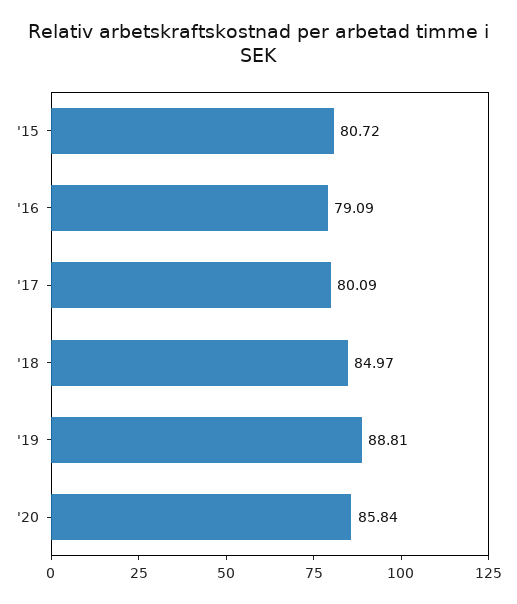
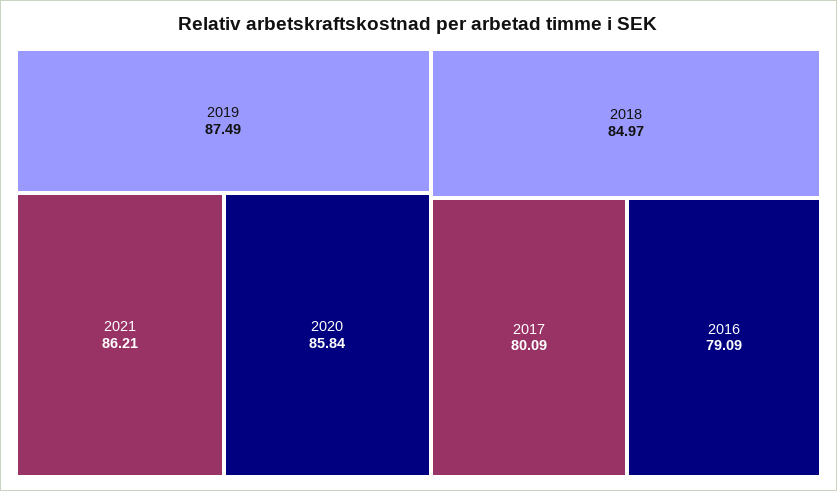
'15: 80.72 -> none
'19: 88.81 -> 87.49
2021: none -> 86.21

